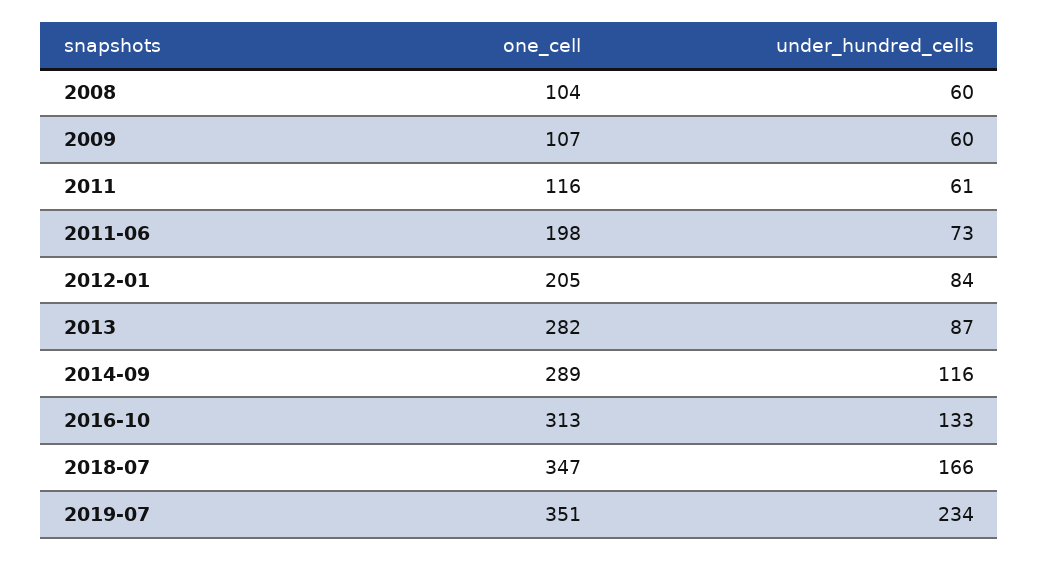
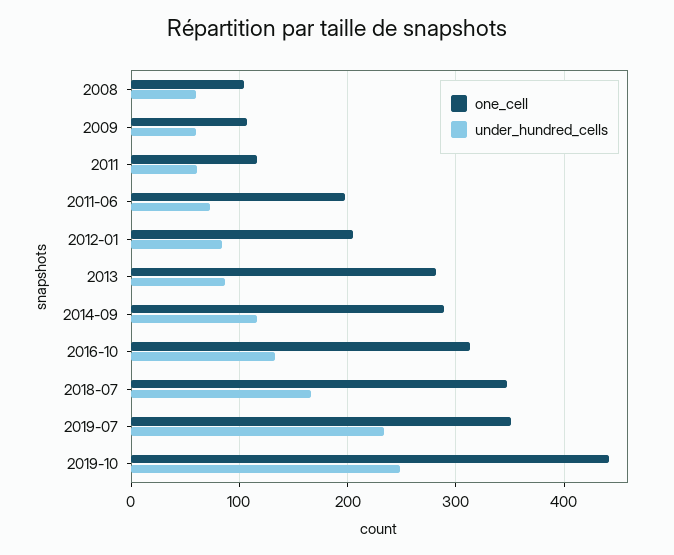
one_cell, 2019-10: none -> 440
under_hundred_cells, 2019-10: none -> 250

